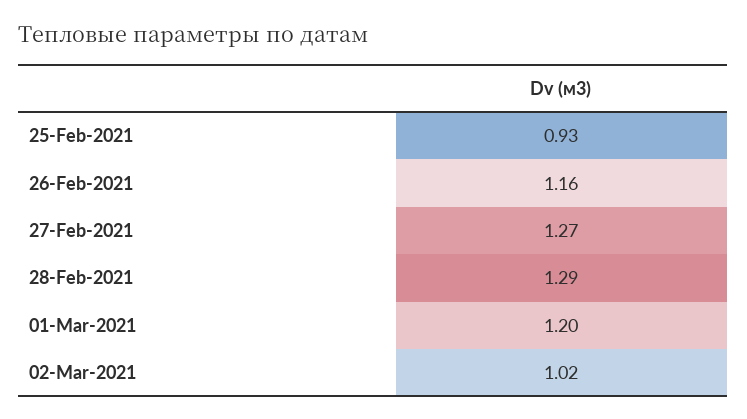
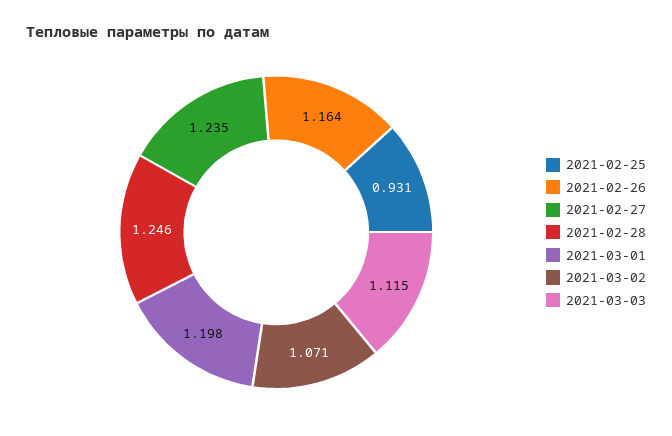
27-Feb-2021: 1.27 -> 1.235
28-Feb-2021: 1.29 -> 1.246
02-Mar-2021: 1.02 -> 1.071
2021-03-03: none -> 1.115

